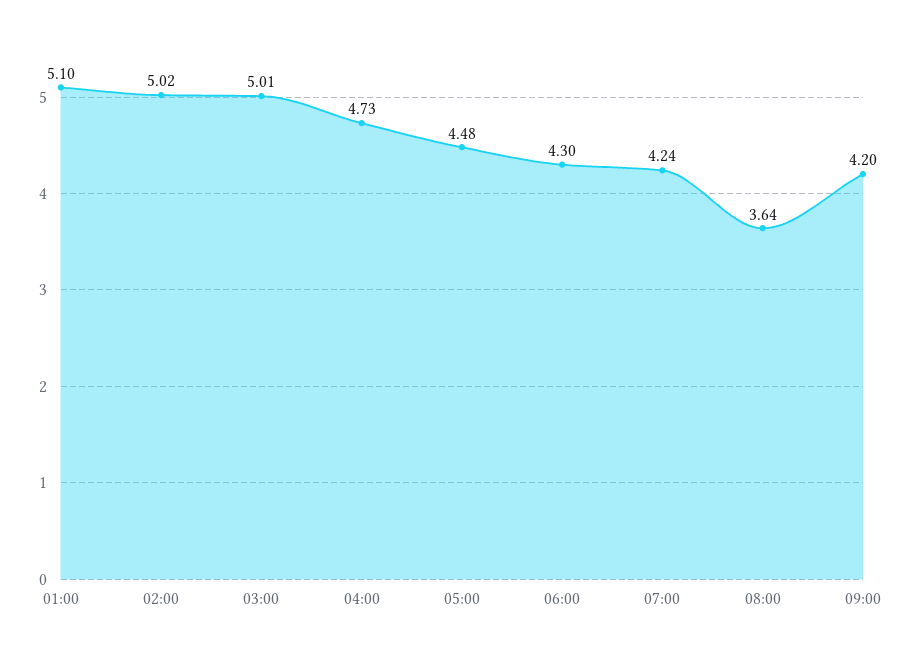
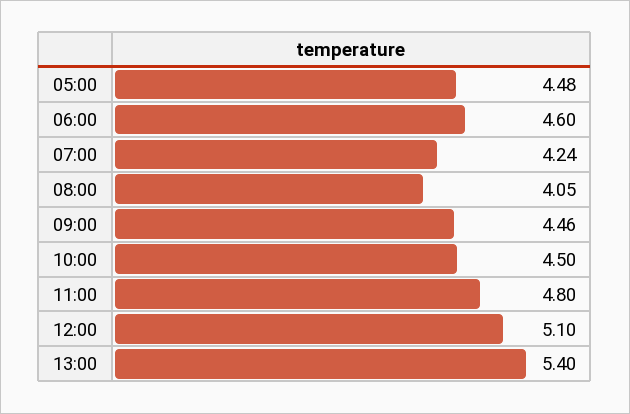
01:00: 5.1 -> none
02:00: 5.02 -> none
03:00: 5.01 -> none
04:00: 4.73 -> none
06:00: 4.3 -> 4.6
08:00: 3.64 -> 4.05
09:00: 4.2 -> 4.46
10:00: none -> 4.5
11:00: none -> 4.8
12:00: none -> 5.1
13:00: none -> 5.4

